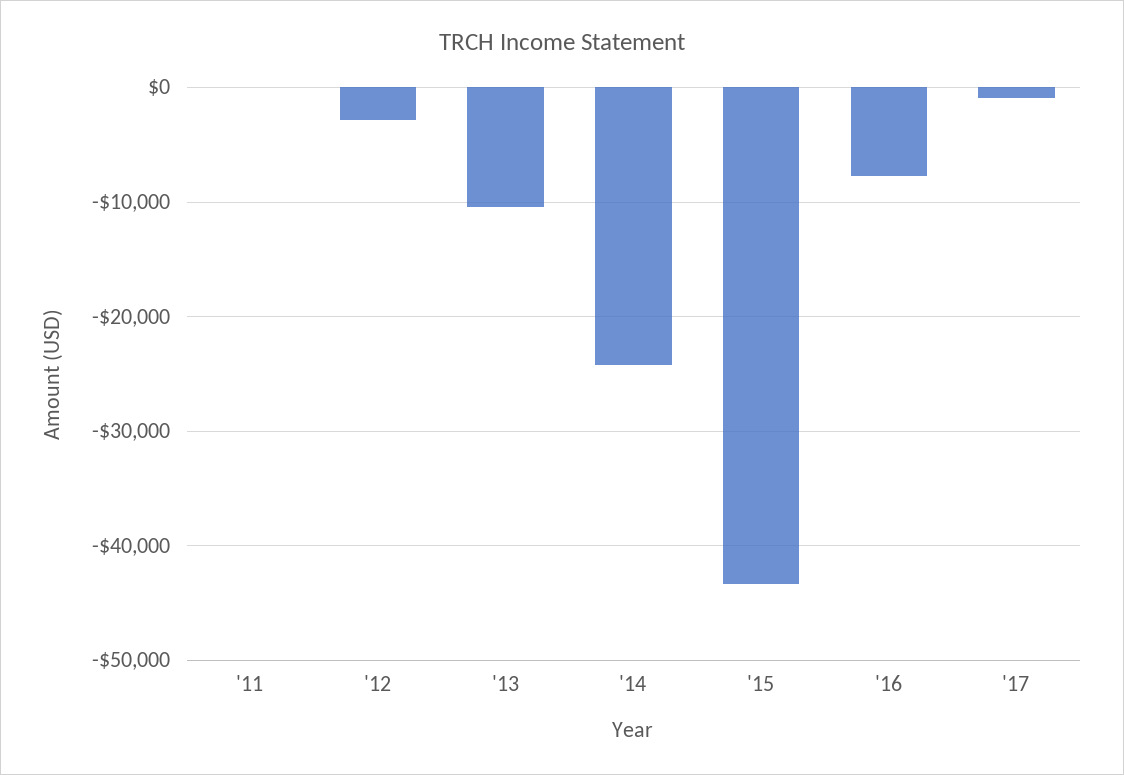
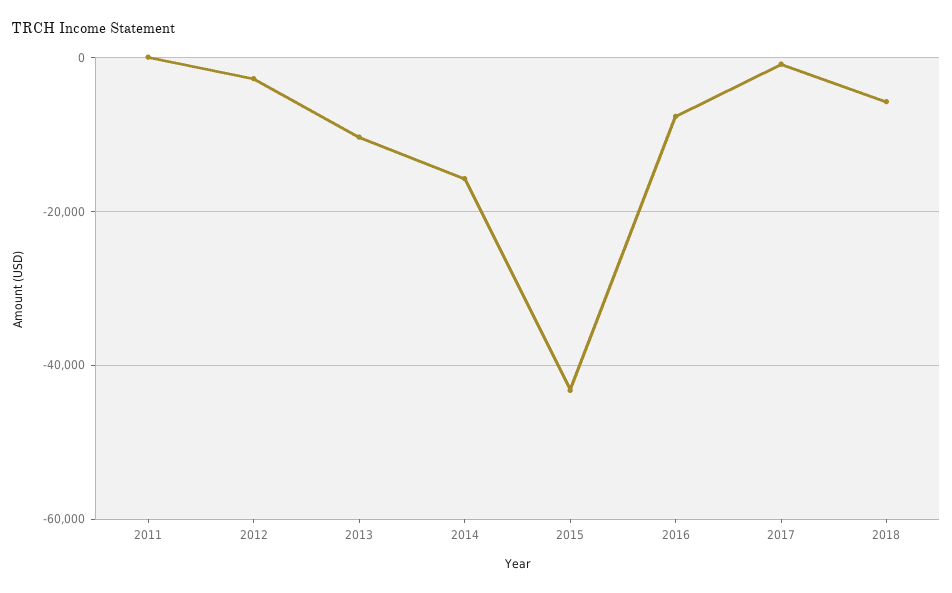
'14: -24000 -> -16000
2018: none -> -6000

